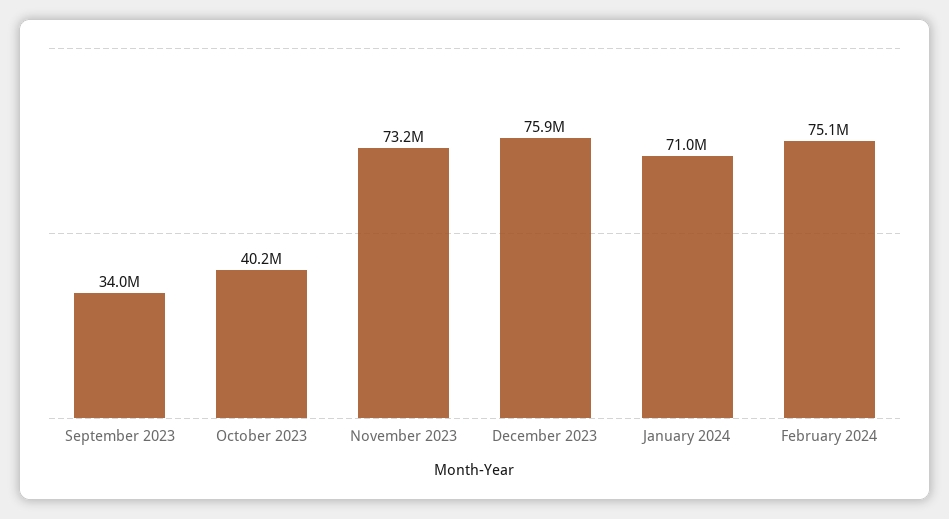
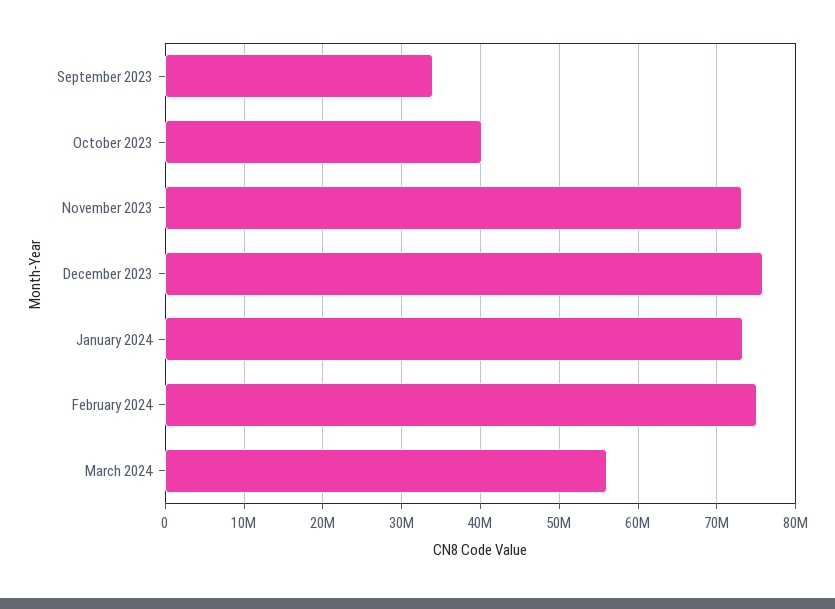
January 2024: 71000000 -> 73000000
March 2024: none -> 56000000

